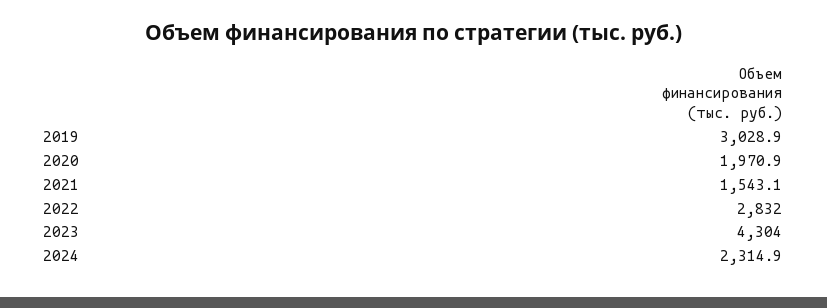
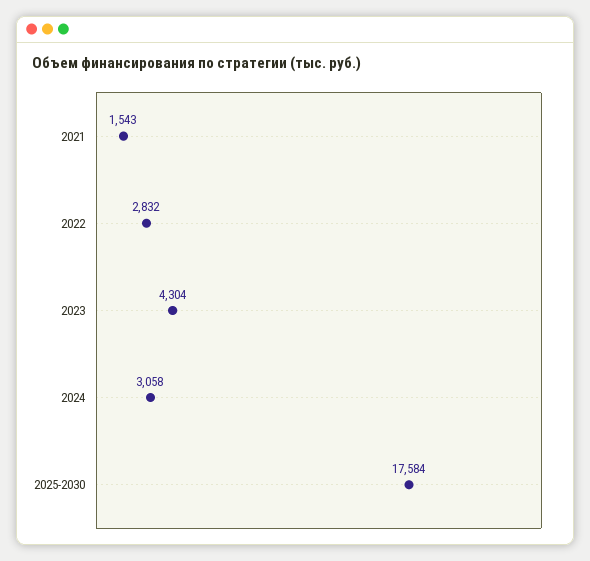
2019: 3028.9 -> none
2020: 1970.9 -> none
2024: 2314.9 -> 3058
2025-2030: none -> 17584

